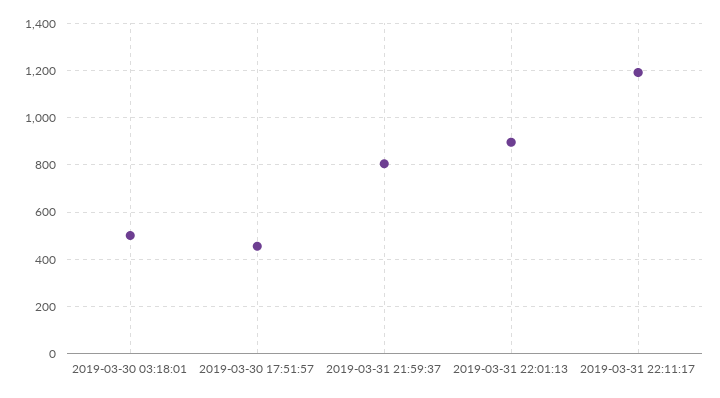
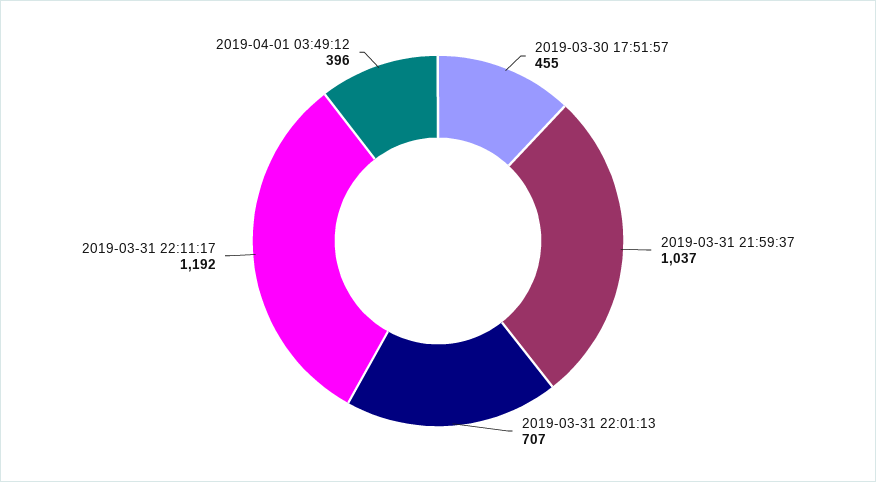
2019-03-30 03:18:01: 500 -> none
2019-03-31 21:59:37: 800 -> 1037
2019-03-31 22:01:13: 900 -> 707
2019-04-01 03:49:12: none -> 396

